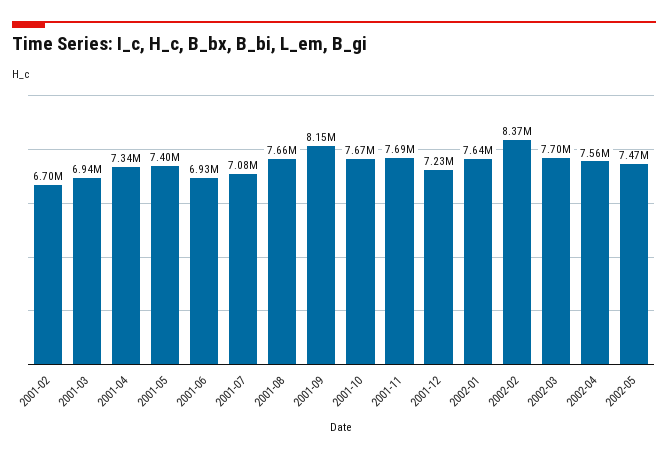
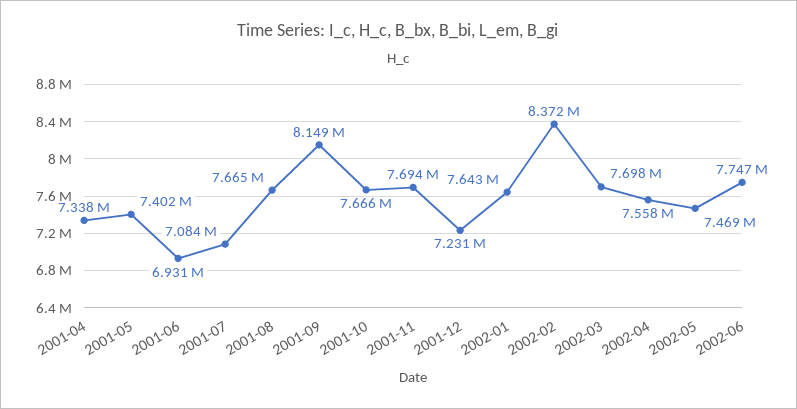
2001-02: 6700000 -> none
2001-03: 6940000 -> none
2002-06: none -> 7747000

